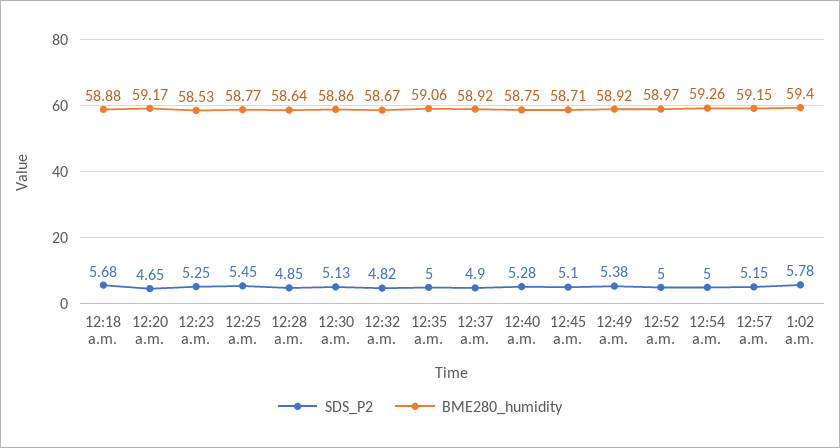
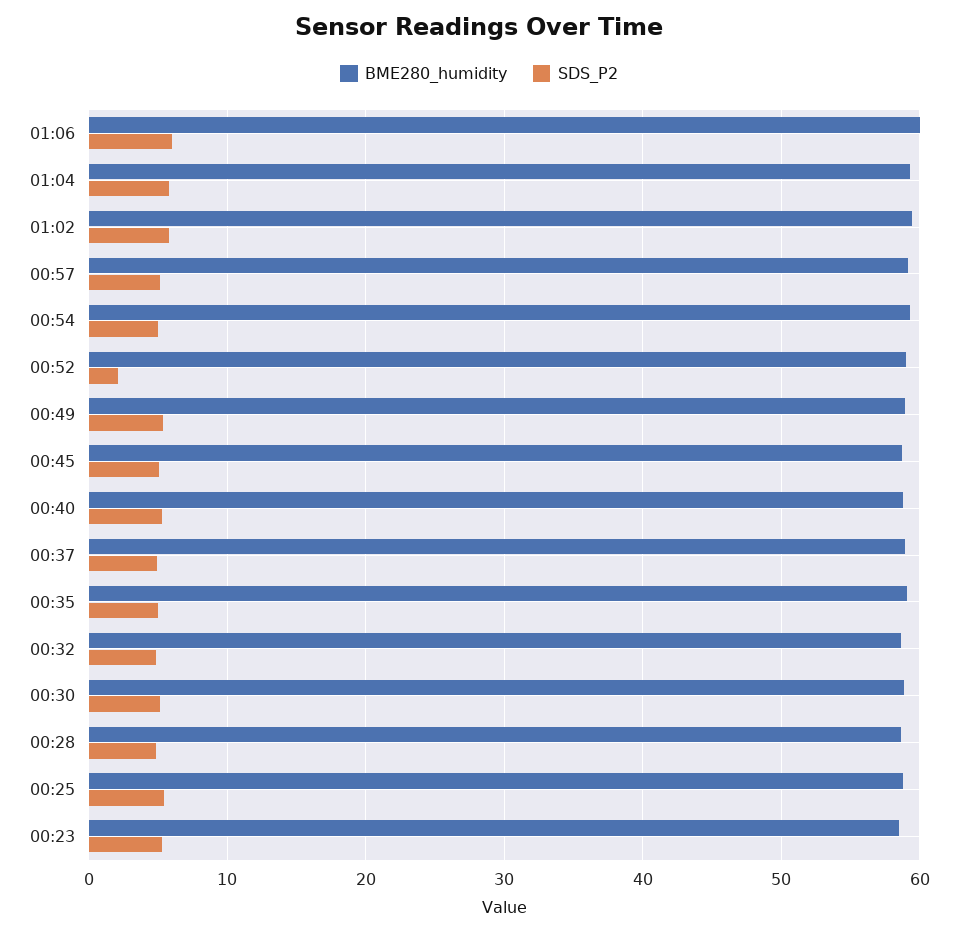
SDS_P2, 12:18 a.m.: 5.68 -> none
BME280_humidity, 12:18 a.m.: 58.88 -> none
SDS_P2, 12:20 a.m.: 4.65 -> none
BME280_humidity, 12:20 a.m.: 59.17 -> none
SDS_P2, 12:52 a.m.: 5 -> 2
BME280_humidity, 01:06: none -> 60
SDS_P2, 01:06: none -> 6
BME280_humidity, 01:04: none -> 59
SDS_P2, 01:04: none -> 6

